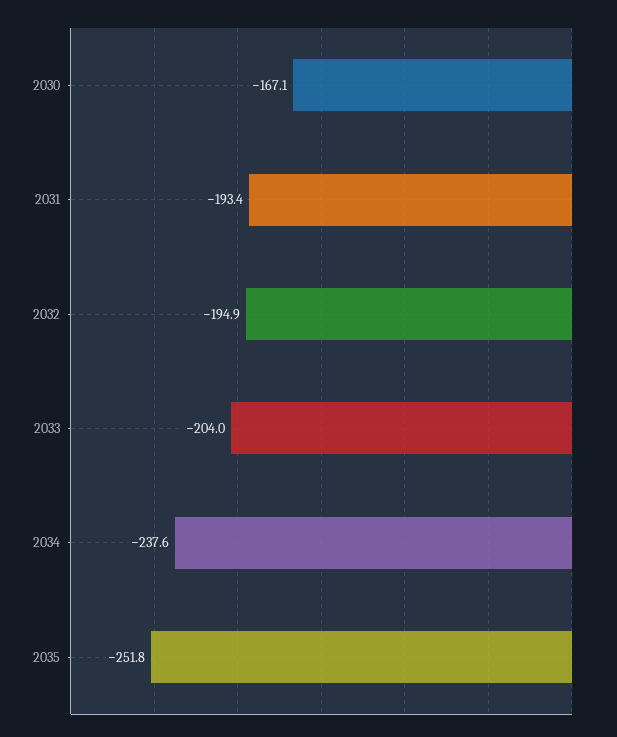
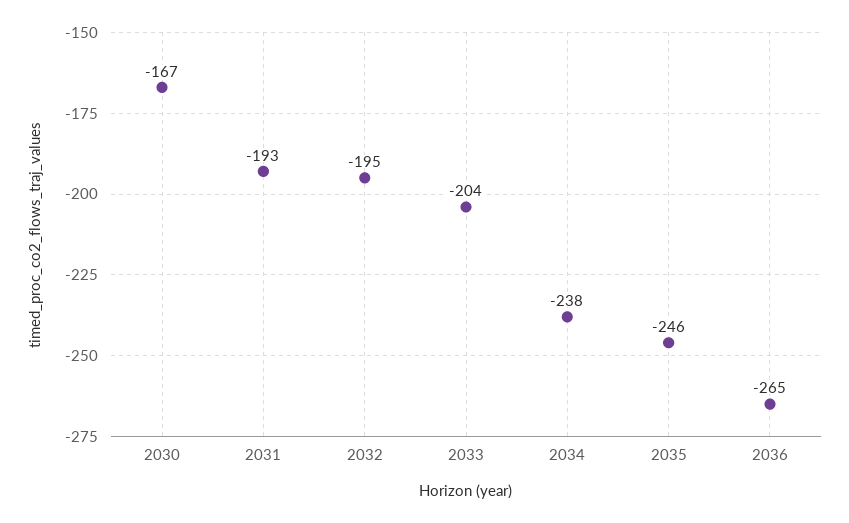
2035: -251.8 -> -246
2036: none -> -265

